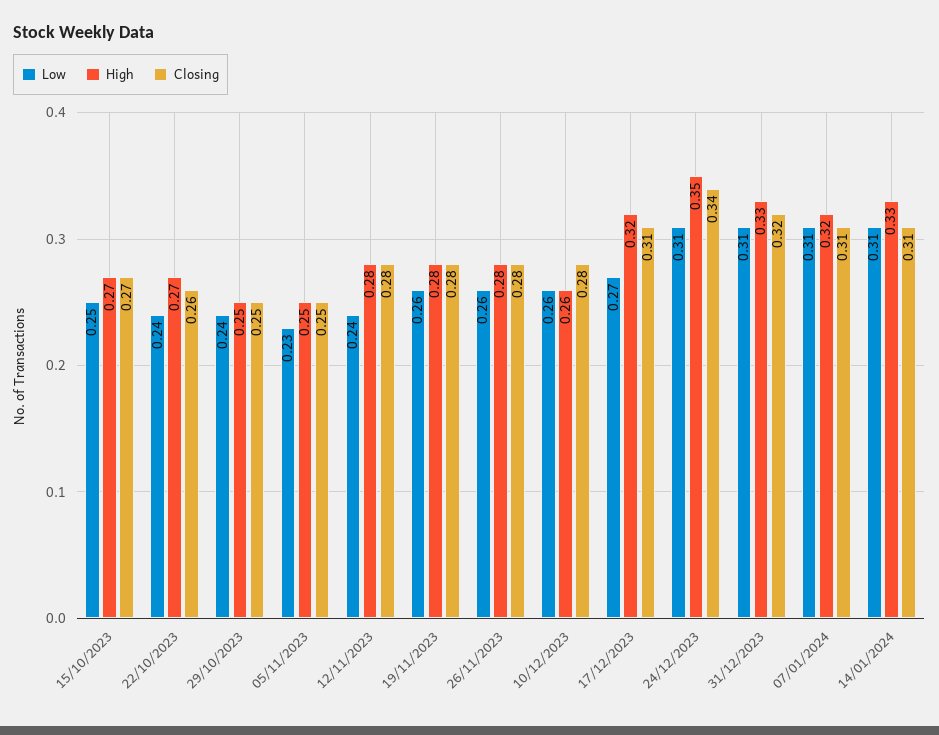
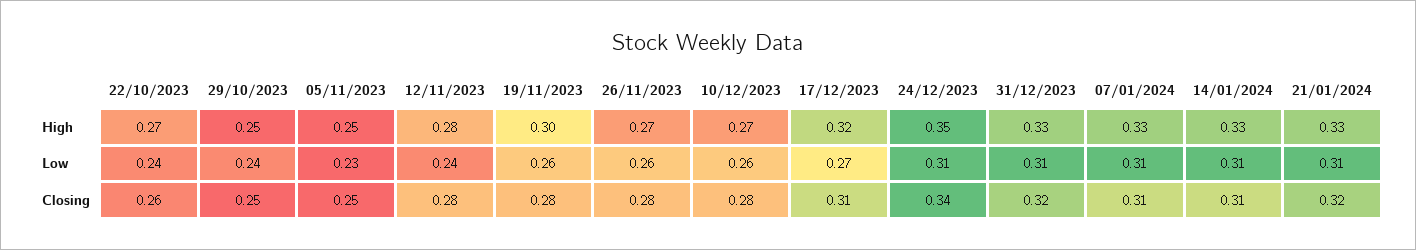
Low, 15/10/2023: 0.25 -> none
High, 15/10/2023: 0.27 -> none
Closing, 15/10/2023: 0.27 -> none
High, 19/11/2023: 0.28 -> 0.3
High, 26/11/2023: 0.28 -> 0.27
High, 10/12/2023: 0.26 -> 0.27
High, 07/01/2024: 0.32 -> 0.33
High, 21/01/2024: none -> 0.33
Low, 21/01/2024: none -> 0.31
Closing, 21/01/2024: none -> 0.32

